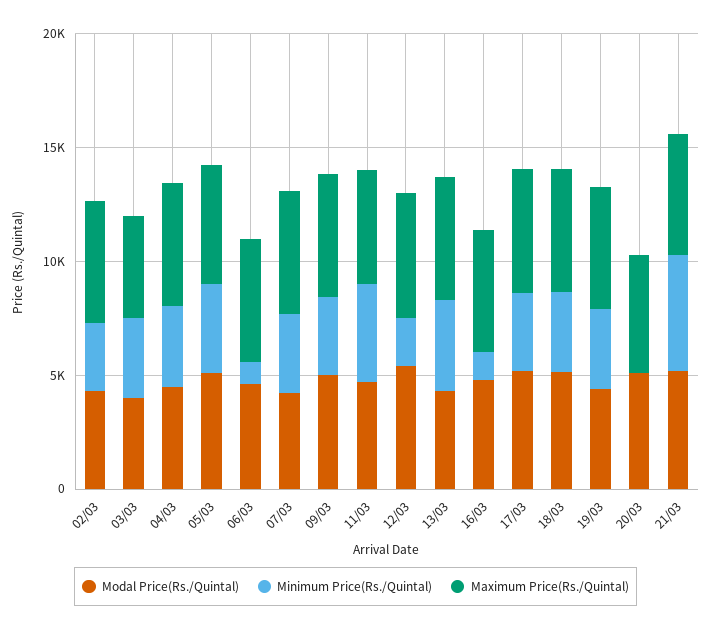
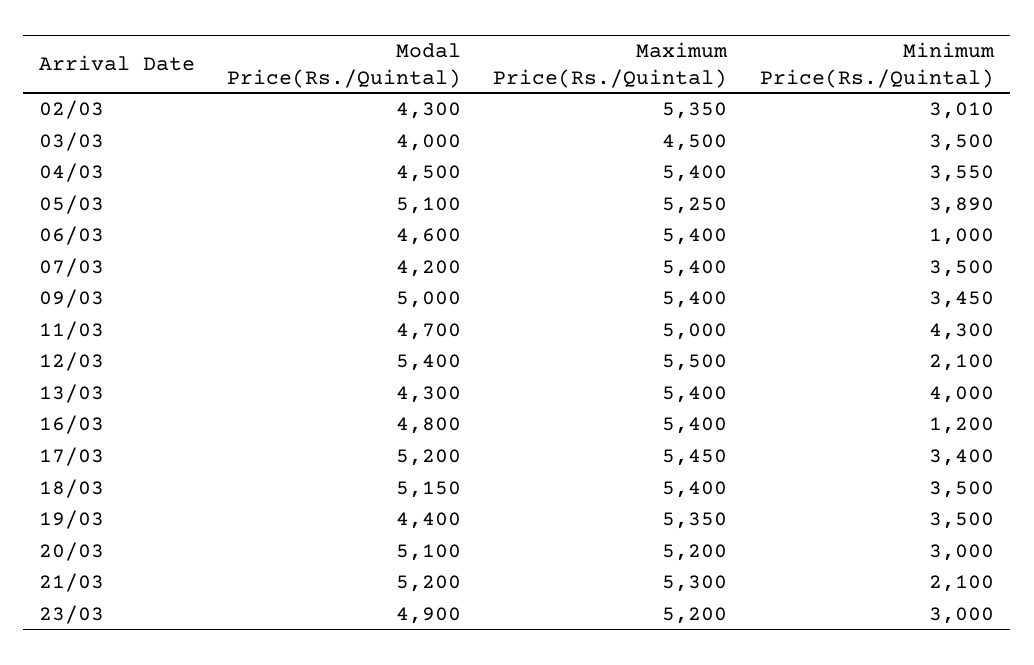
Minimum Price(Rs./Quintal), 20/03: 0 -> 3000
Minimum Price(Rs./Quintal), 21/03: 5000 -> 2100
Modal Price(Rs./Quintal), 23/03: none -> 4900
Maximum Price(Rs./Quintal), 23/03: none -> 5200
Minimum Price(Rs./Quintal), 23/03: none -> 3000

